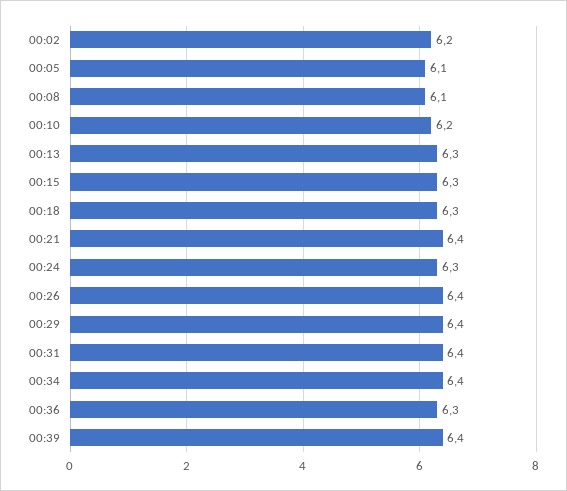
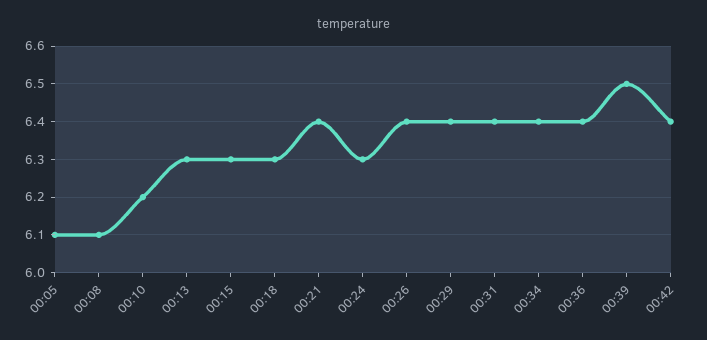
00:02: 6.2 -> none
00:36: 6.3 -> 6.4
00:39: 6.4 -> 6.5
00:42: none -> 6.4

